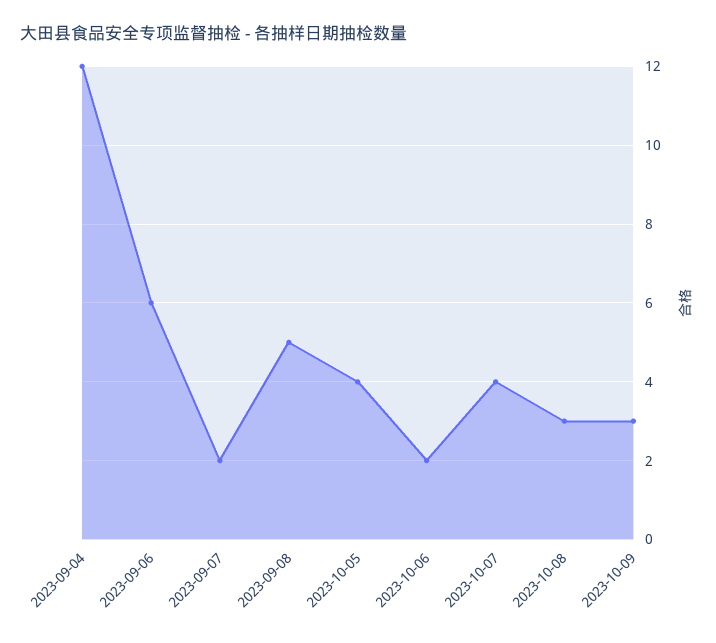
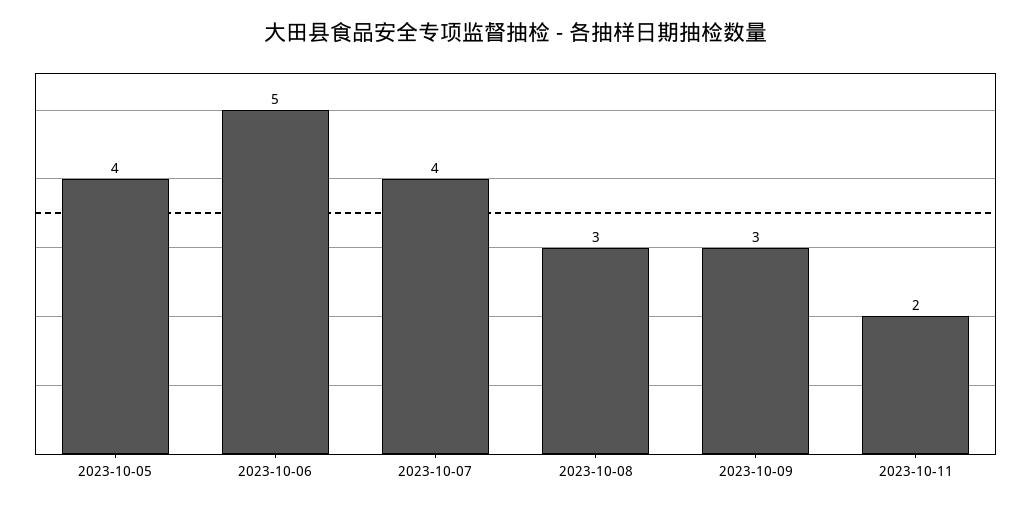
2023-09-04: 12 -> none
2023-09-06: 6 -> none
2023-09-07: 2 -> none
2023-09-08: 5 -> none
2023-10-06: 2 -> 5
2023-10-11: none -> 2

